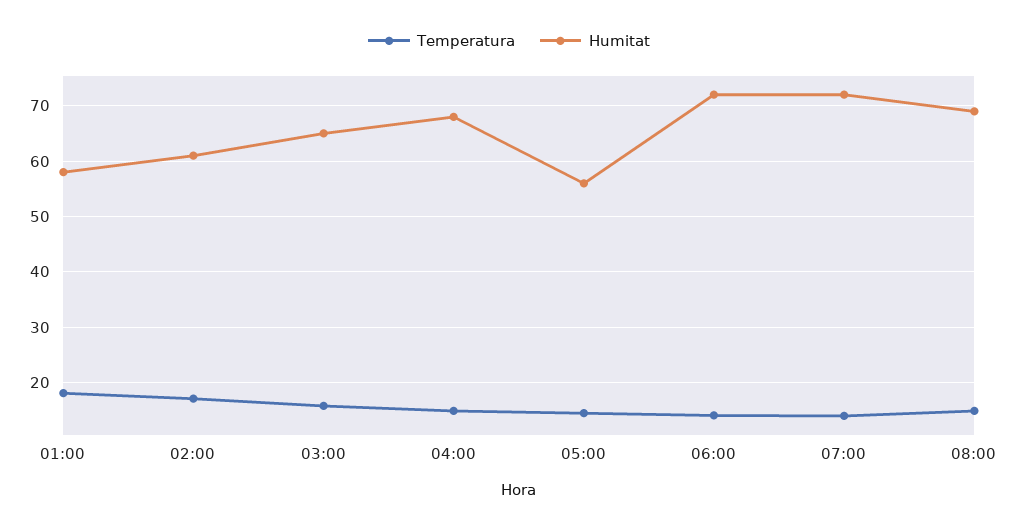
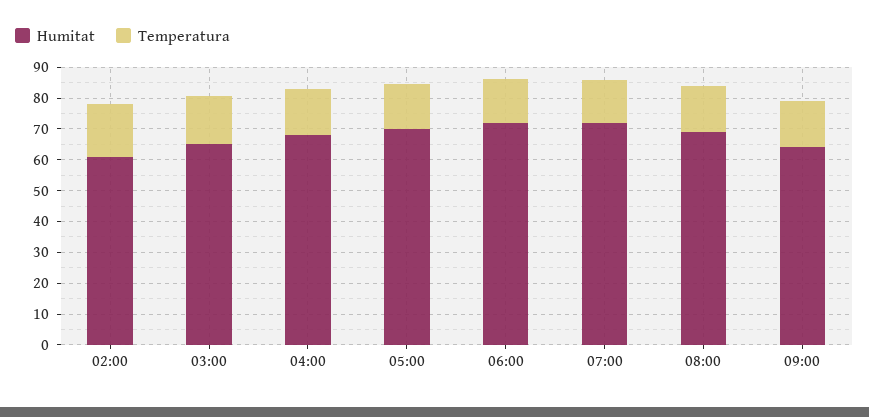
Temperatura, 01:00: 18 -> none
Humitat, 01:00: 58 -> none
Humitat, 05:00: 56 -> 70
Humitat, 09:00: none -> 65
Temperatura, 09:00: none -> 15

